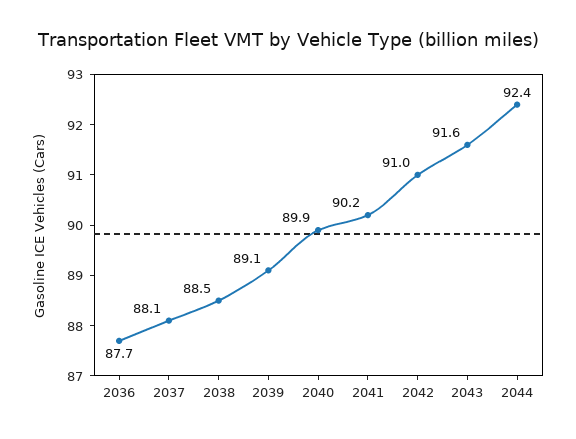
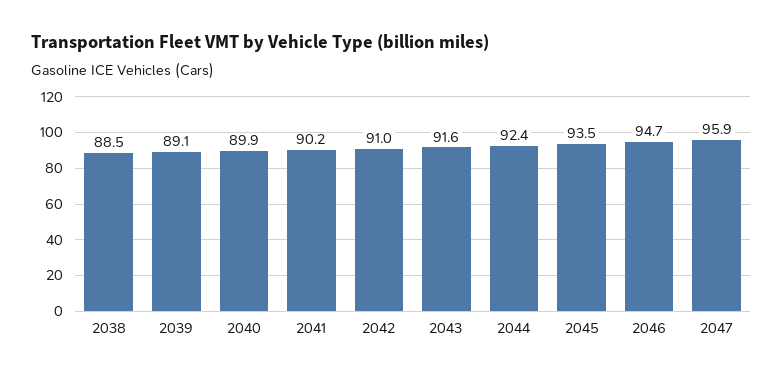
2036: 87.7 -> none
2037: 88.1 -> none
2045: none -> 93.5
2046: none -> 94.7
2047: none -> 95.9

